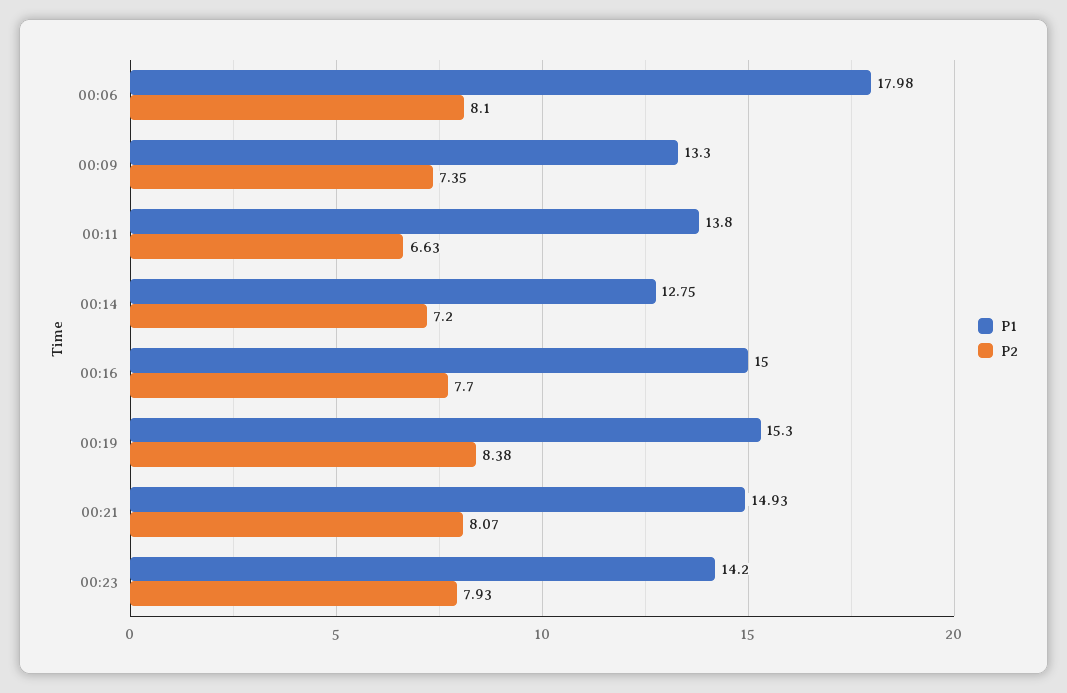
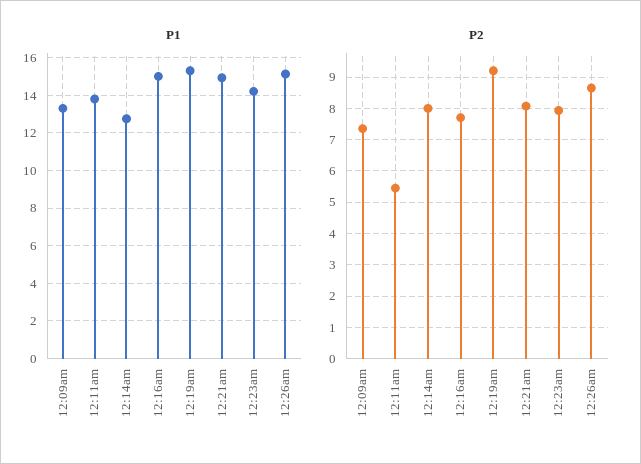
P1, 00:06: 17.98 -> none
P2, 00:06: 8.1 -> none
P2, 00:11: 6.63 -> 5.4
P2, 00:14: 7.2 -> 8
P2, 00:19: 8.38 -> 9.2
P1, 12:26am: none -> 15
P2, 12:26am: none -> 8.6

